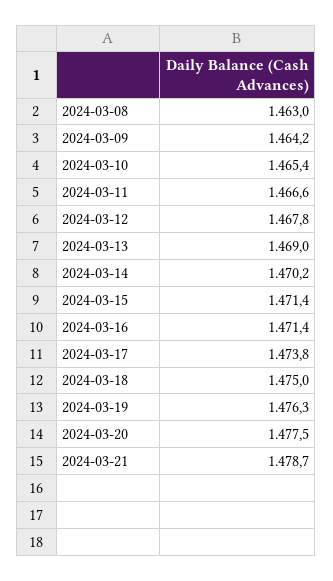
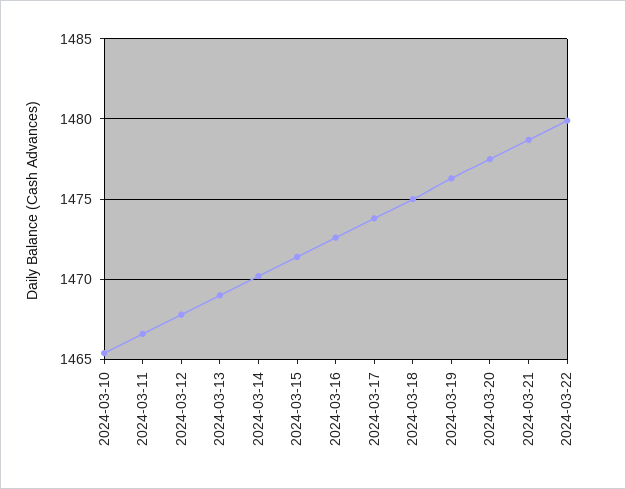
2024-03-08: 1463 -> none
2024-03-09: 1464.2 -> none
2024-03-16: 1471.4 -> 1472.5
2024-03-22: none -> 1480

